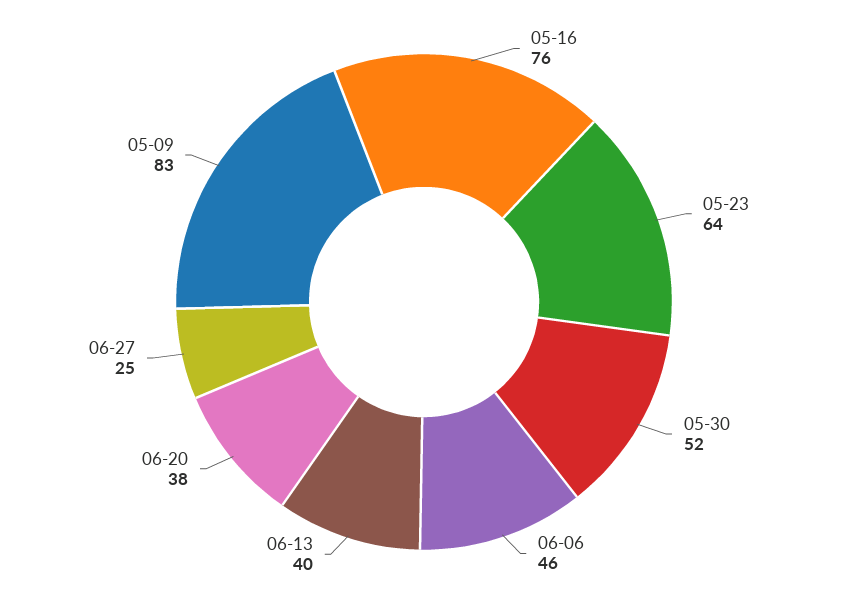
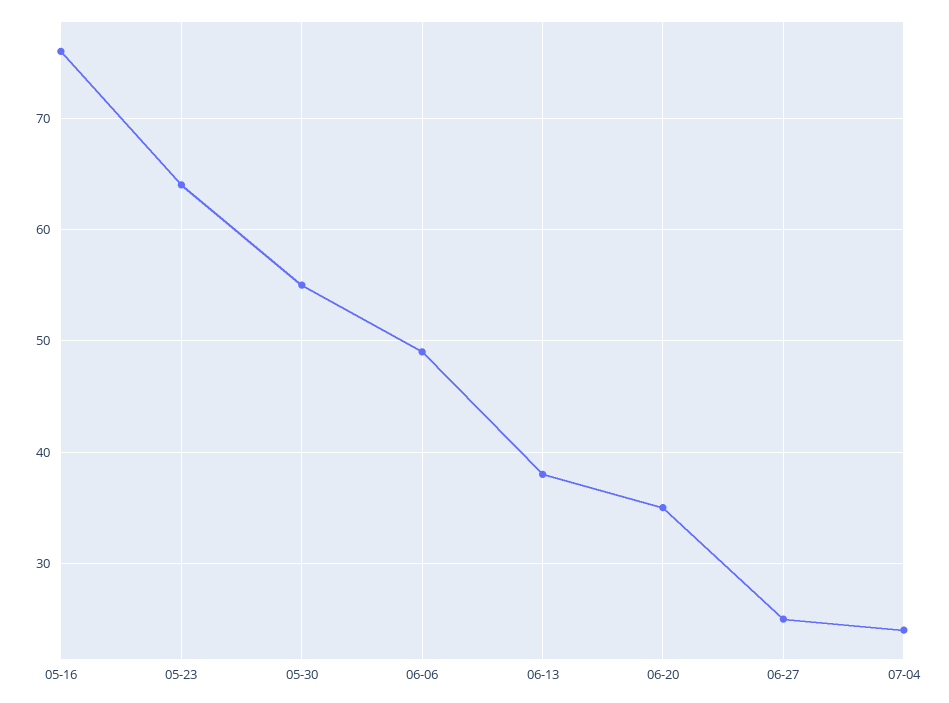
05-30: 52 -> 55
06-06: 46 -> 49
06-13: 40 -> 38
06-20: 38 -> 35
05-09: 83 -> none
07-04: none -> 24

